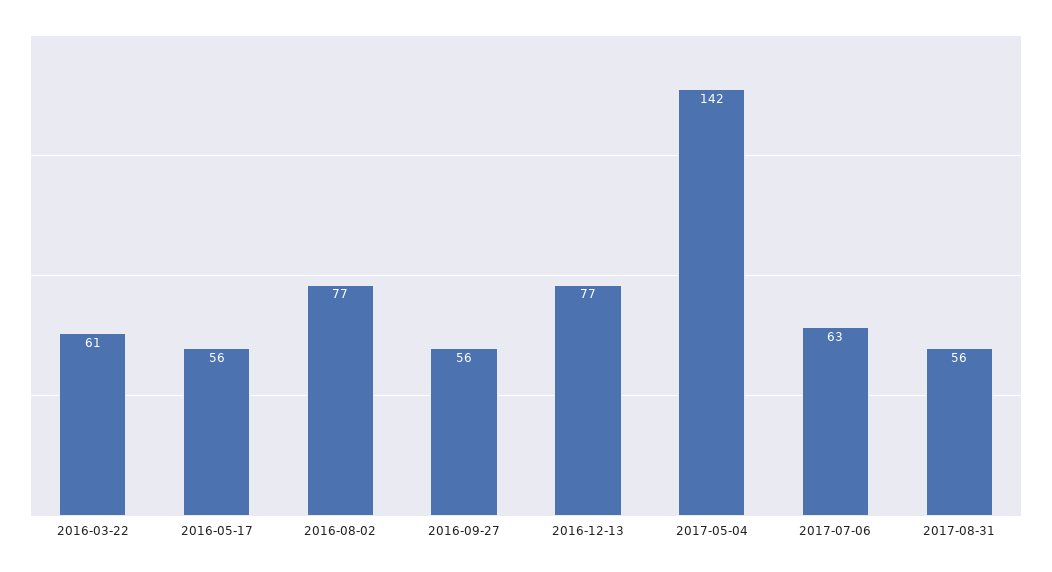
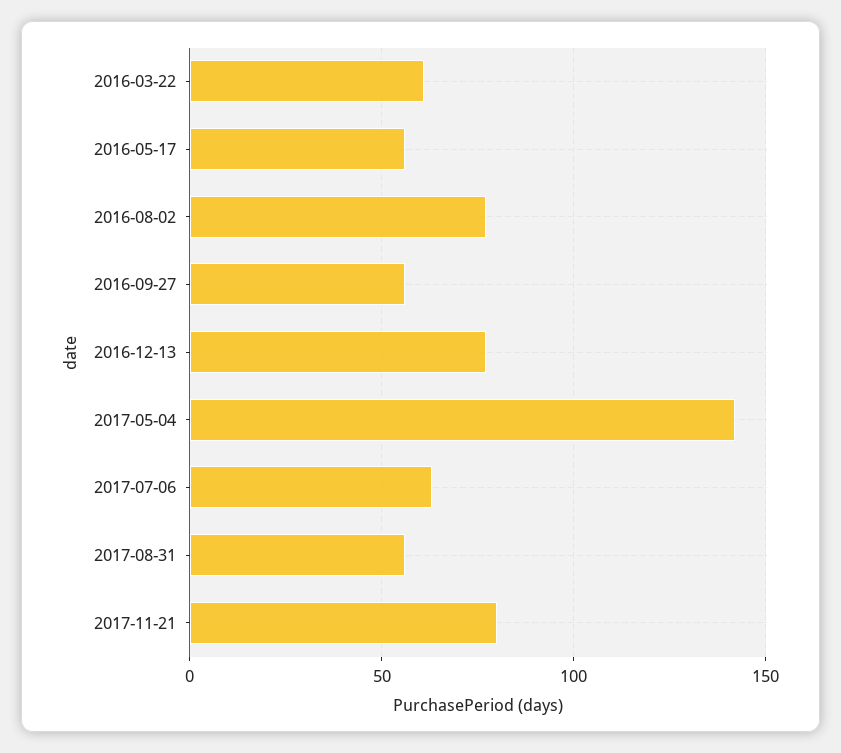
2017-11-21: none -> 80

